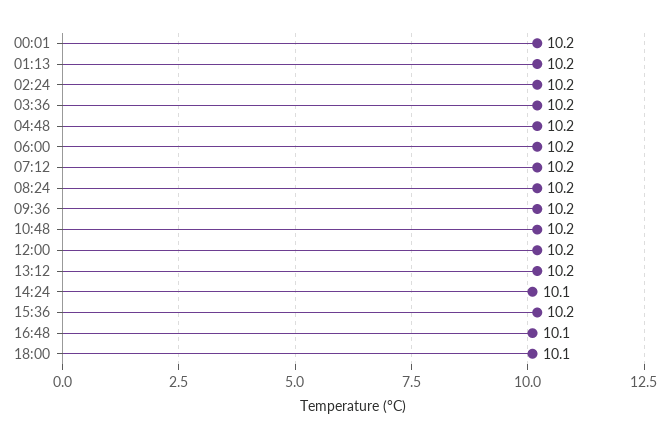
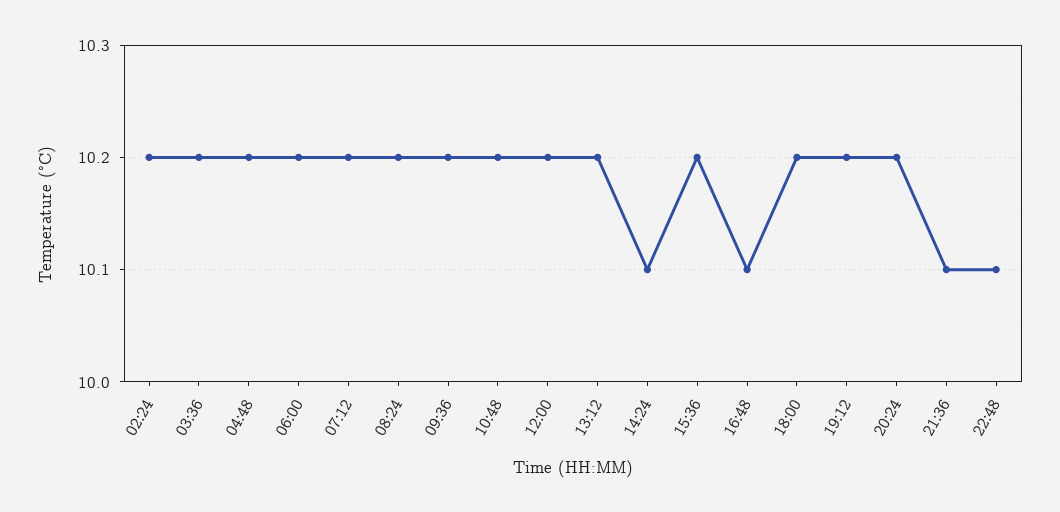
00:01: 10.2 -> none
01:13: 10.2 -> none
18:00: 10.1 -> 10.2
19:12: none -> 10.2
20:24: none -> 10.2
21:36: none -> 10.1
22:48: none -> 10.1

